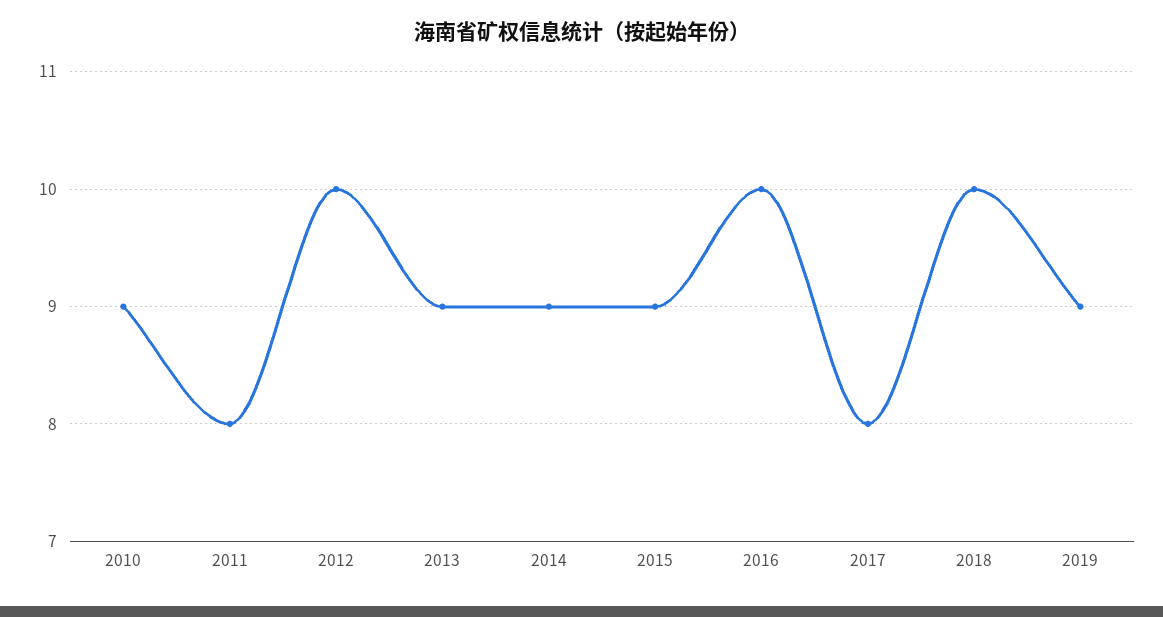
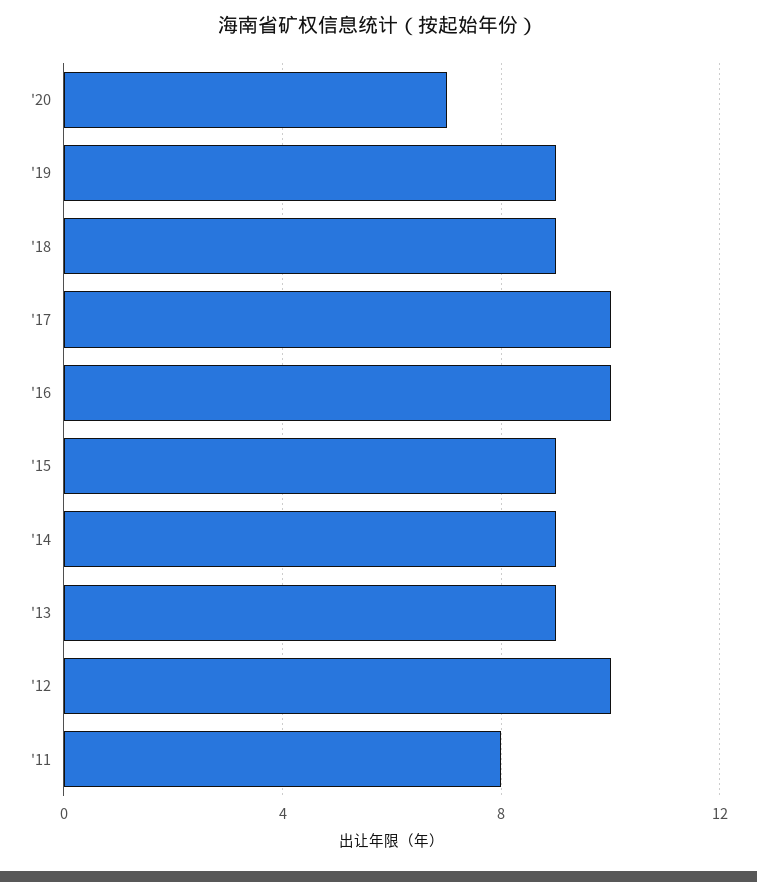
2010: 9 -> none
2017: 8 -> 10
2018: 10 -> 9
'20: none -> 7

